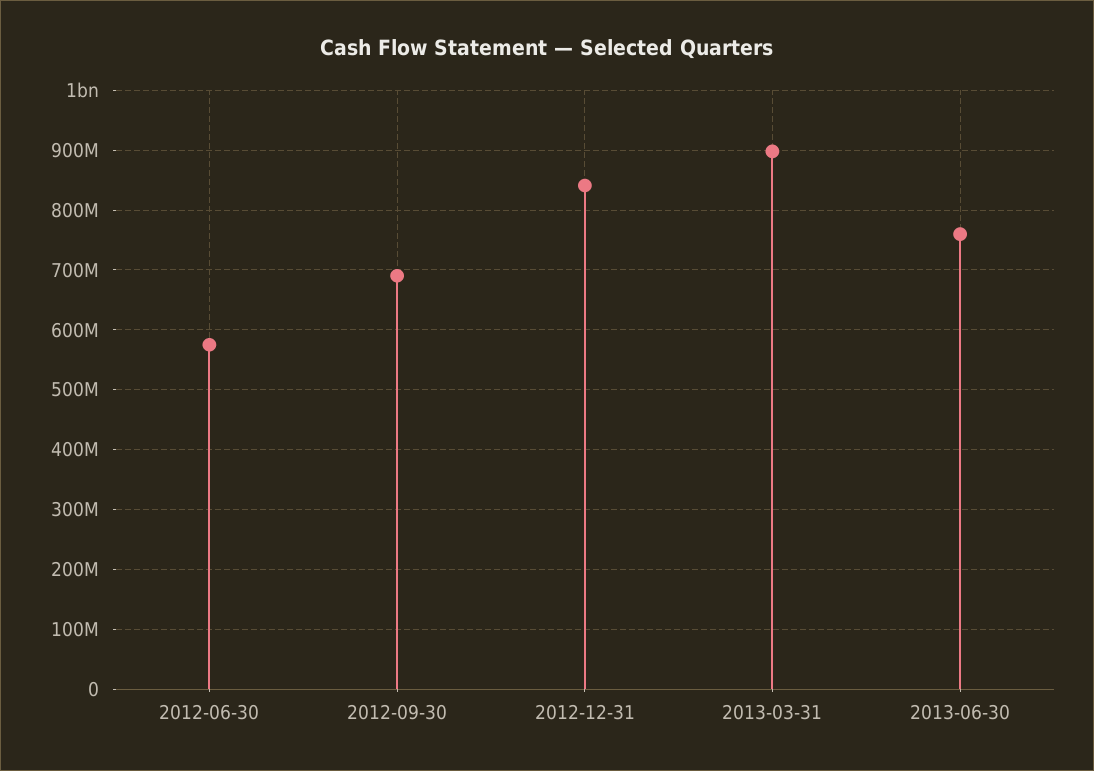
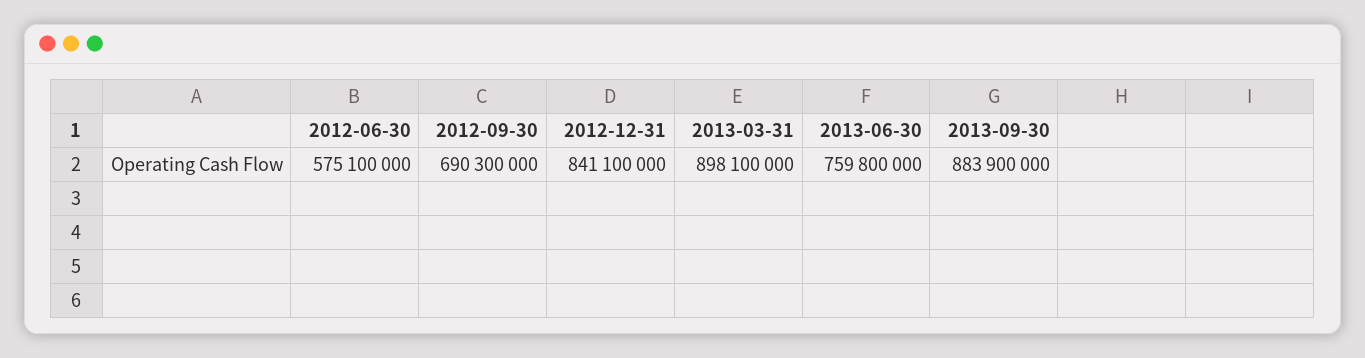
2013-09-30: none -> 883900000

